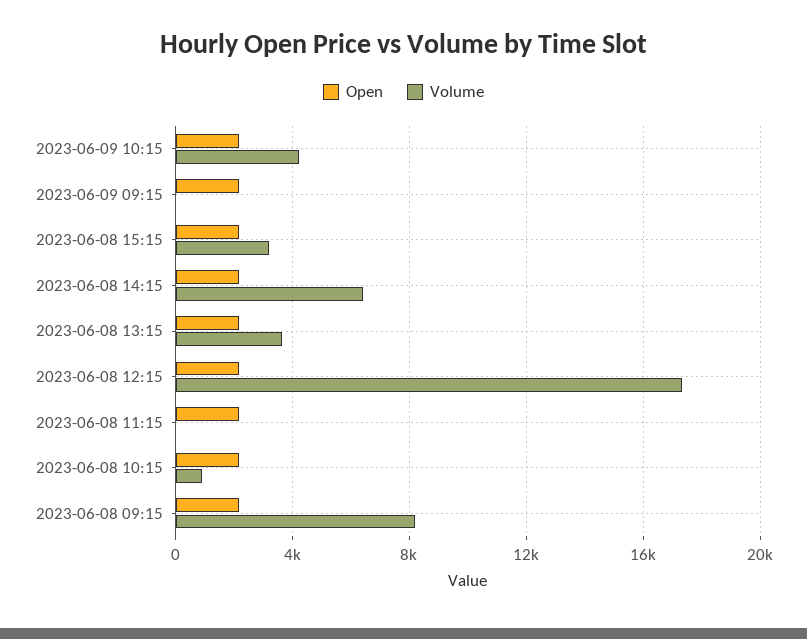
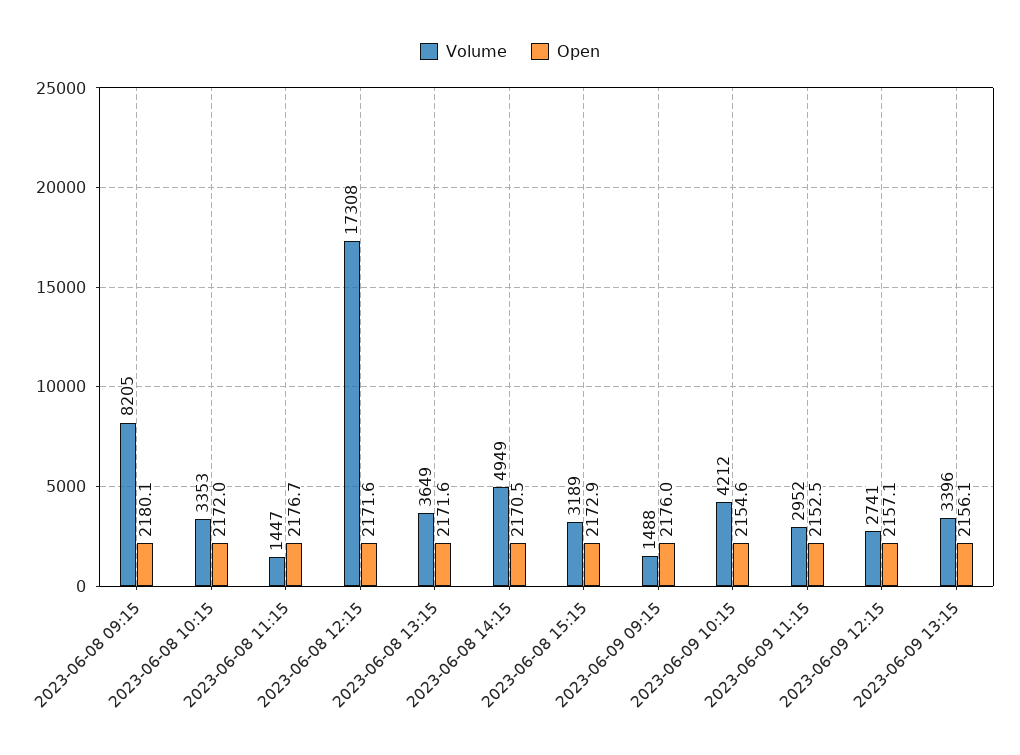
Volume, 2023-06-09 09:15: 0 -> 1488
Volume, 2023-06-08 14:15: 6500 -> 4949
Volume, 2023-06-08 11:15: 0 -> 1447
Volume, 2023-06-08 10:15: 1000 -> 3353
Volume, 2023-06-09 11:15: none -> 2952
Open, 2023-06-09 11:15: none -> 2152.5
Volume, 2023-06-09 12:15: none -> 2741
Open, 2023-06-09 12:15: none -> 2157.1
Volume, 2023-06-09 13:15: none -> 3396
Open, 2023-06-09 13:15: none -> 2156.1

